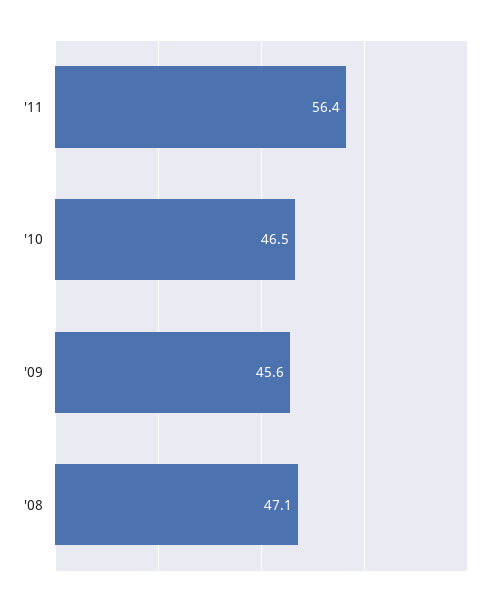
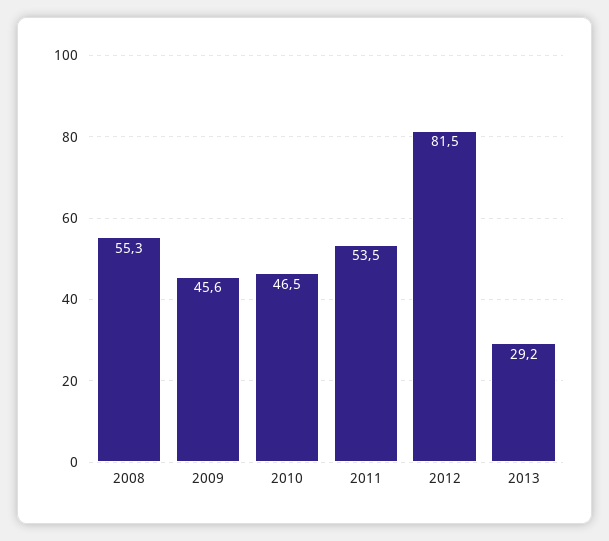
'11: 56.4 -> 53.5
'08: 47.1 -> 55.3
2012: none -> 81.5
2013: none -> 29.2

